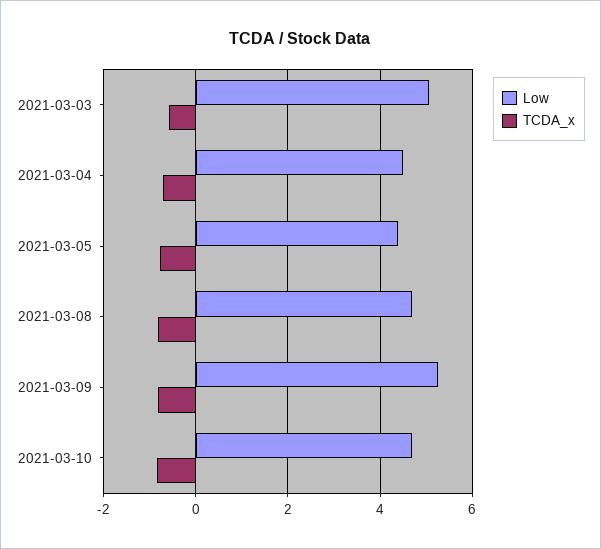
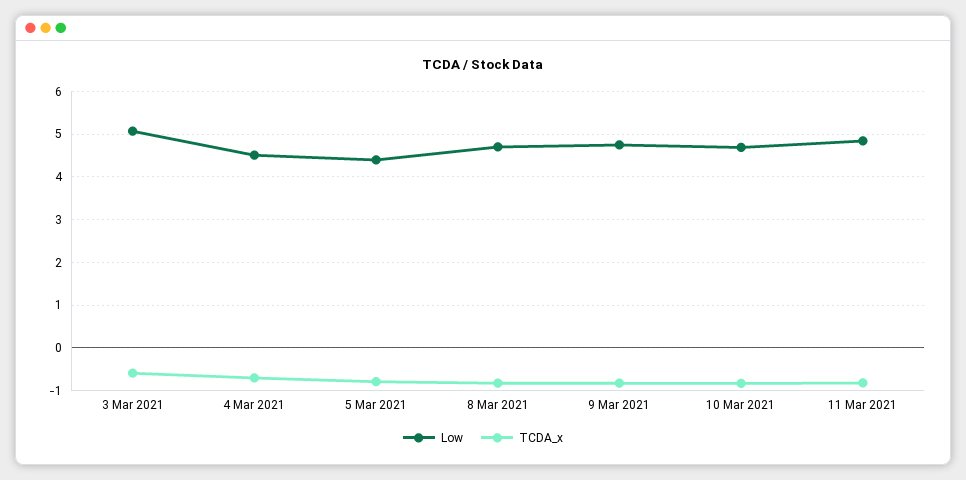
Low, 2021-03-09: 5.2 -> 4.8
Low, 11 Mar 2021: none -> 4.8
TCDA_x, 11 Mar 2021: none -> -0.8

